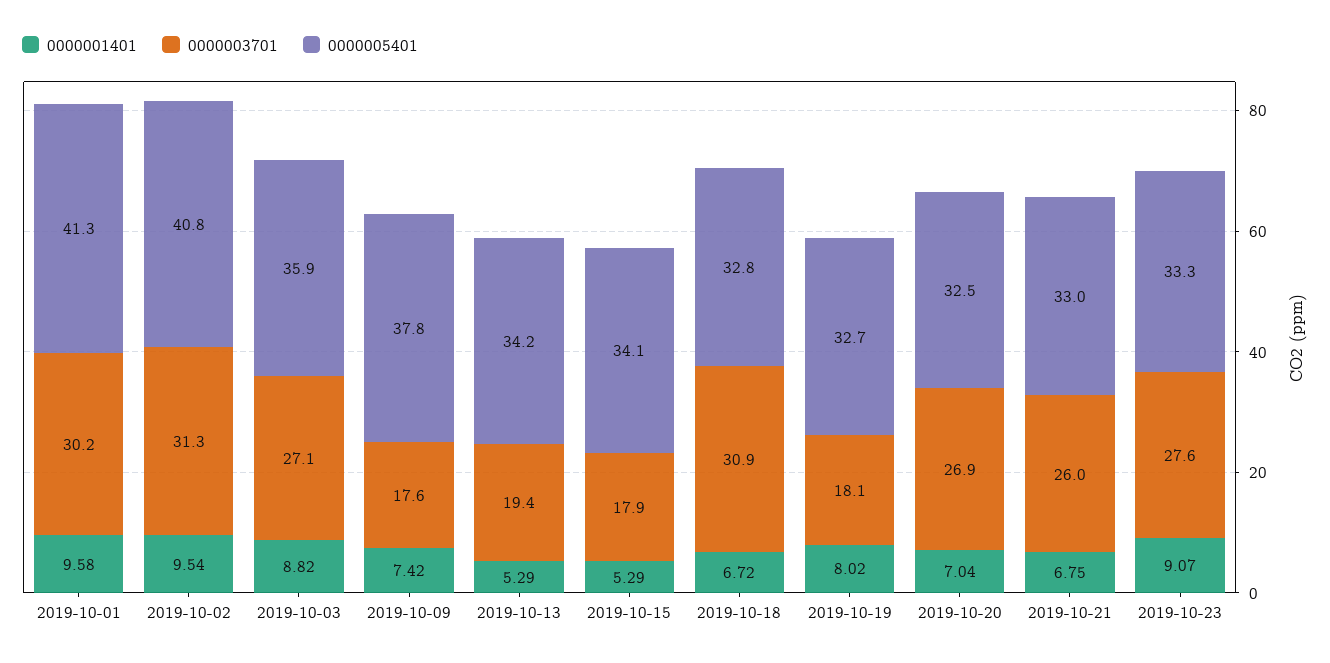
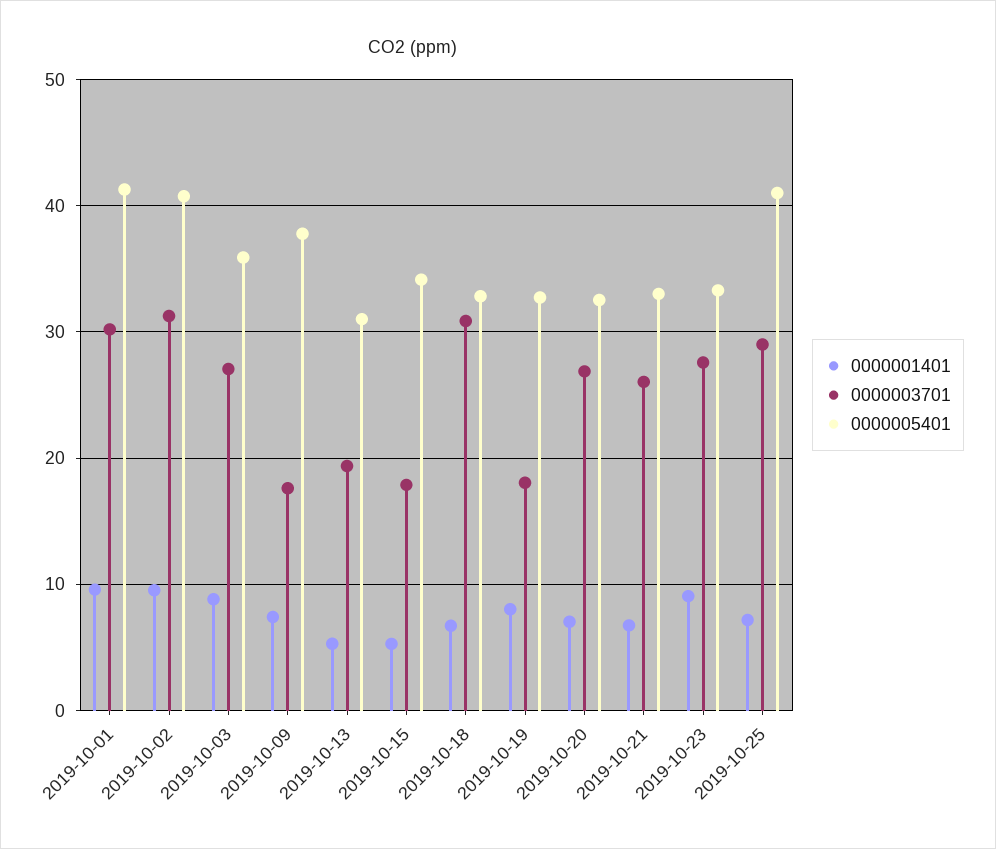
0000005401, 2019-10-13: 34.2 -> 31
0000001401, 2019-10-25: none -> 7
0000003701, 2019-10-25: none -> 29
0000005401, 2019-10-25: none -> 41

